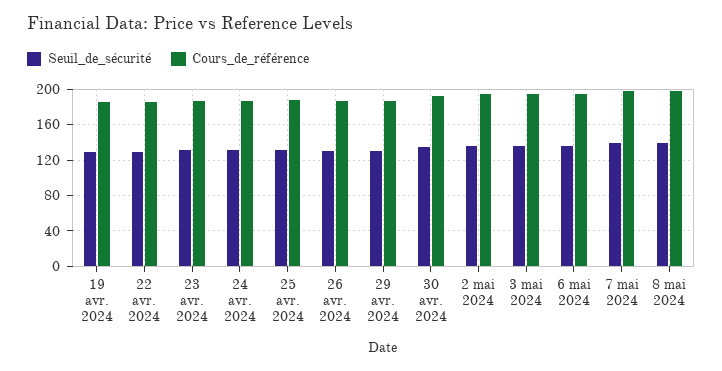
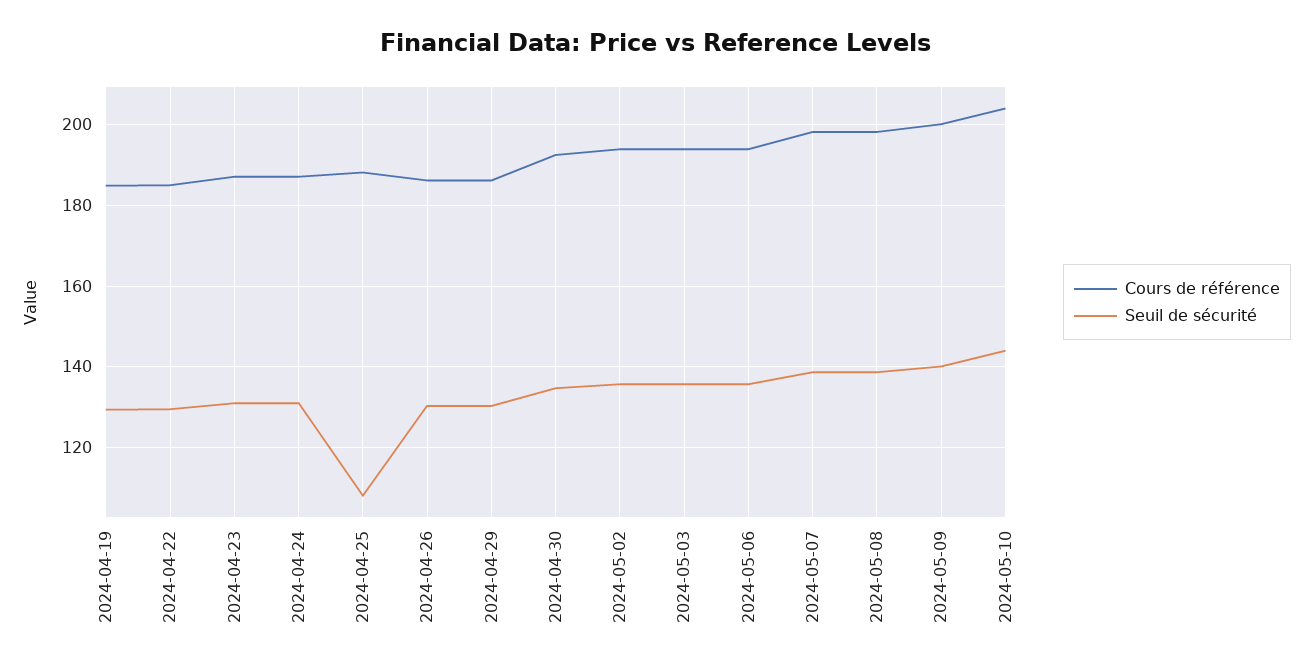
Seuil_de_sécurité, 25 avr. 2024: 130 -> 108
Cours_de_référence, 2024-05-09: none -> 200
Seuil_de_sécurité, 2024-05-09: none -> 140
Cours_de_référence, 2024-05-10: none -> 204
Seuil_de_sécurité, 2024-05-10: none -> 144

